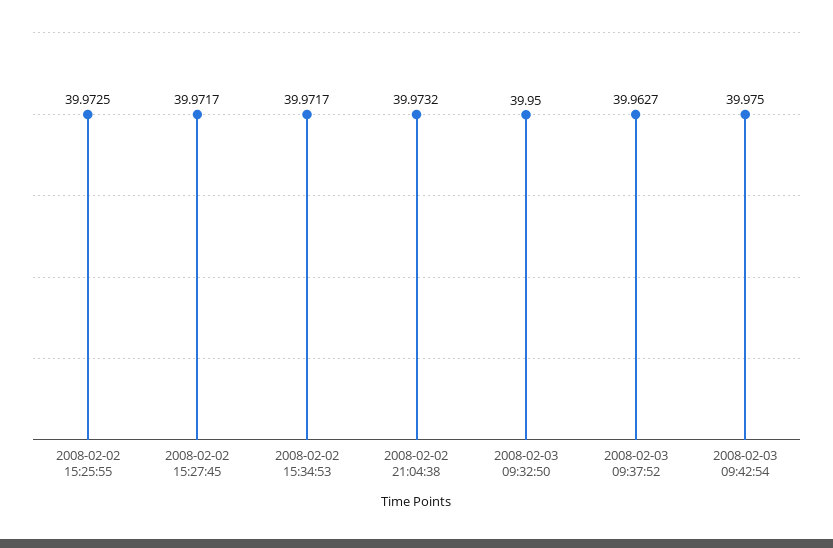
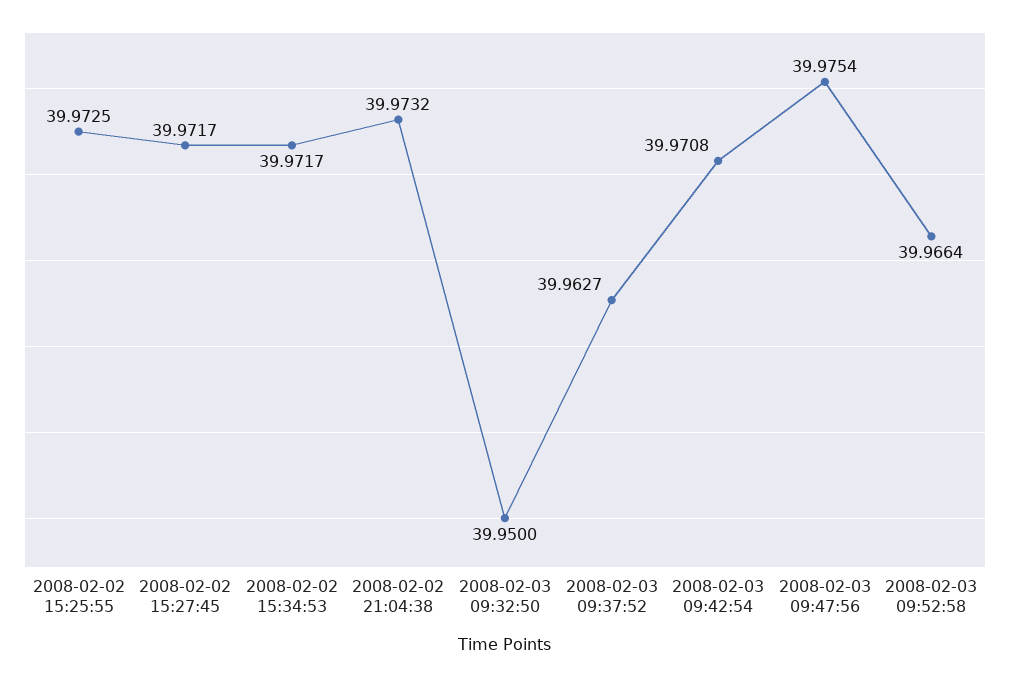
2008-02-03 09:42:54: 39.975 -> 39.9708
2008-02-03 09:47:56: none -> 39.9754
2008-02-03 09:52:58: none -> 39.9664

